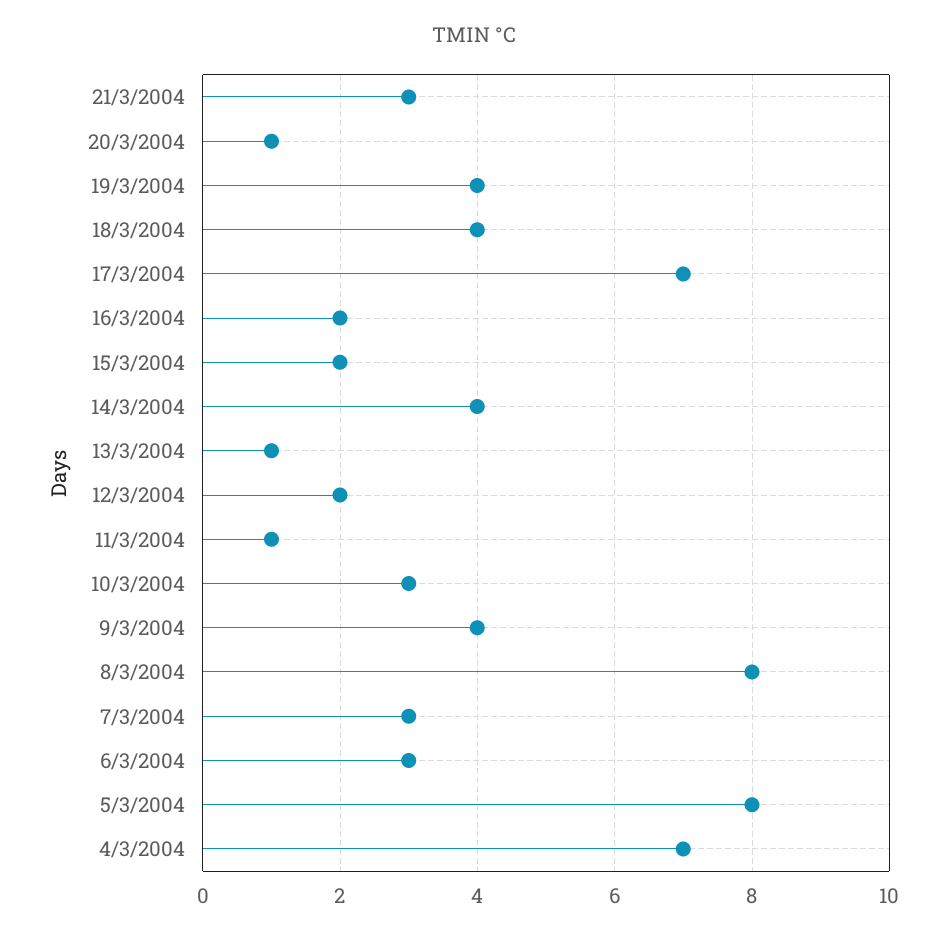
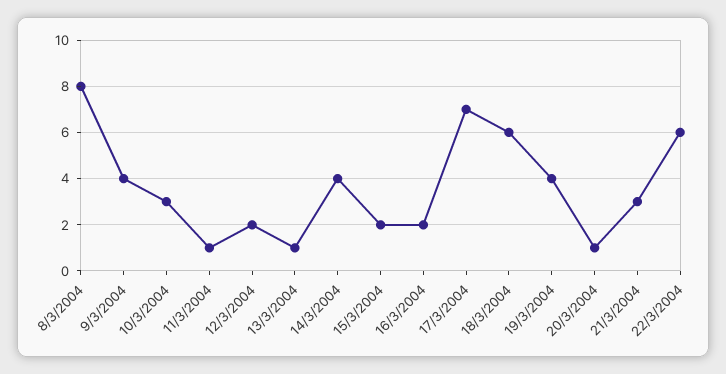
18/3/2004: 4 -> 6
7/3/2004: 3 -> none
6/3/2004: 3 -> none
5/3/2004: 8 -> none
4/3/2004: 7 -> none
22/3/2004: none -> 6

